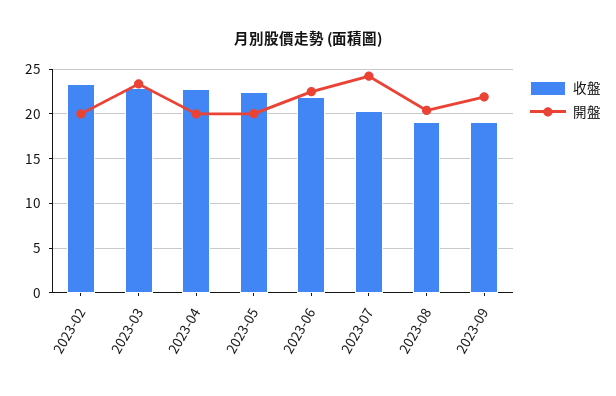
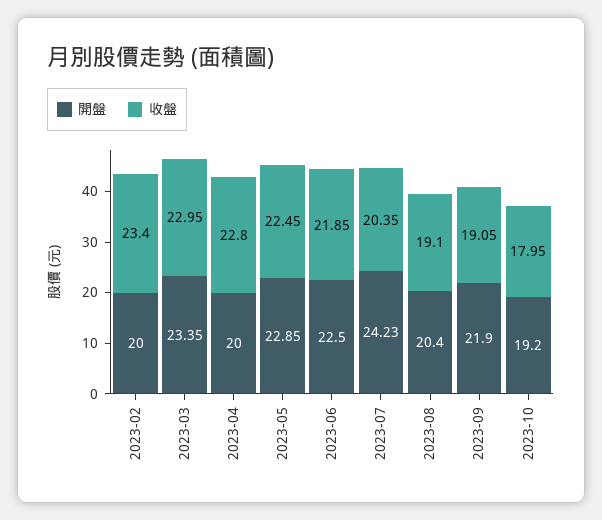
開盤, 2023-05: 20 -> 22.85
開盤, 2023-10: none -> 19.2
收盤, 2023-10: none -> 17.95

